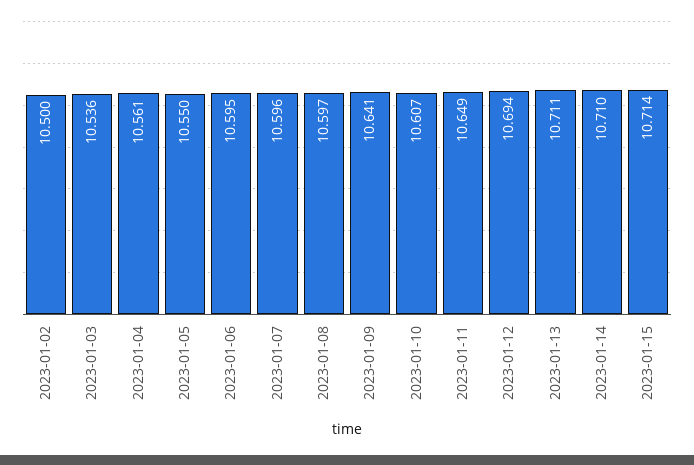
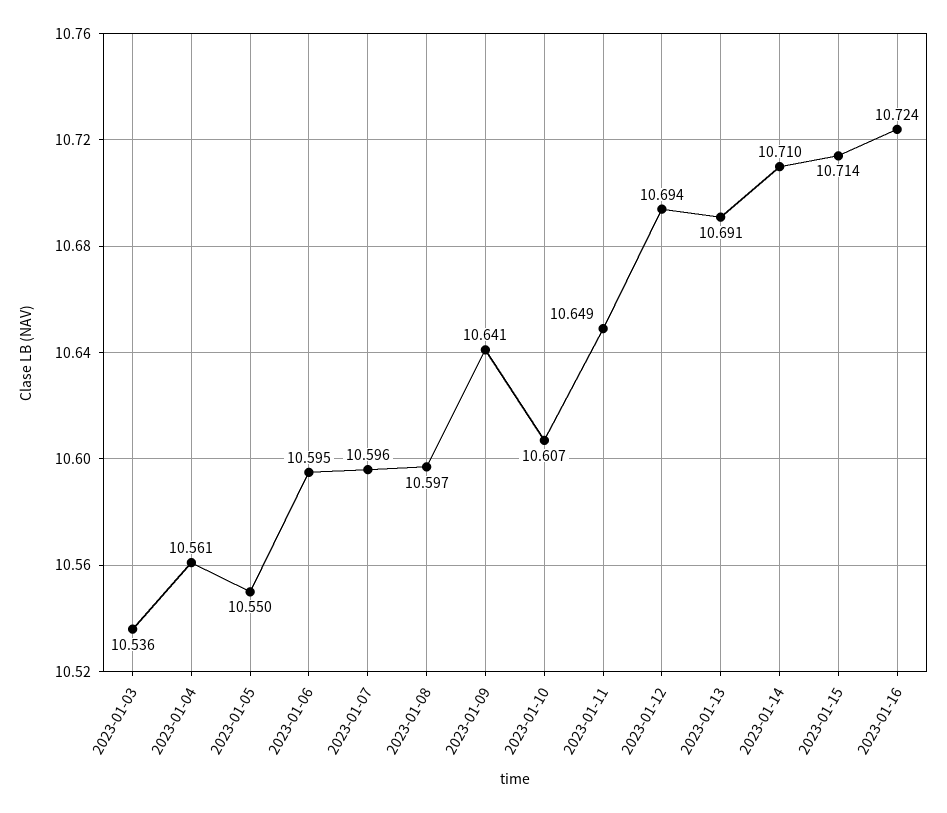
2023-01-02: 10.5 -> none
2023-01-13: 10.711 -> 10.691
2023-01-16: none -> 10.724

